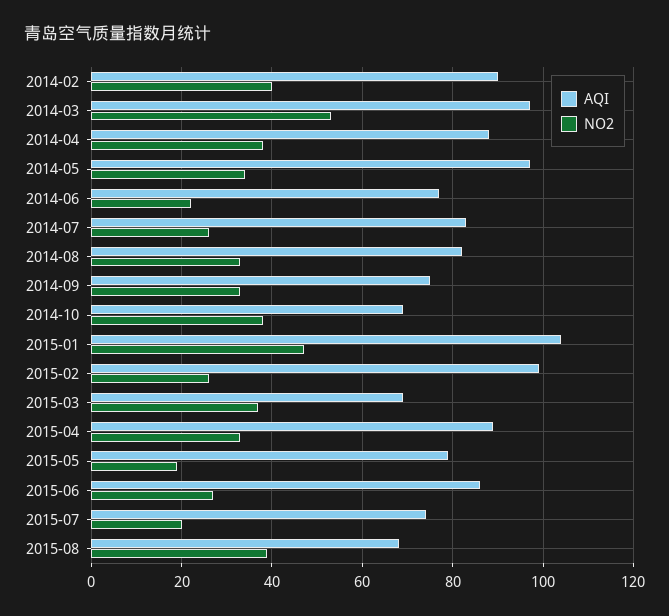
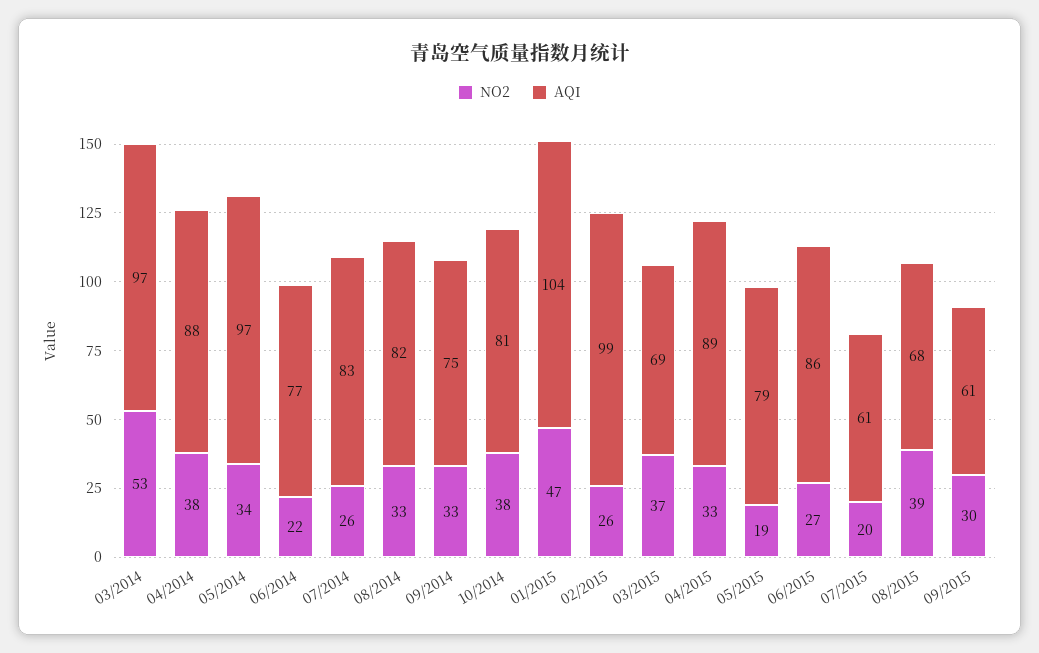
AQI, 2014-02: 90 -> none
NO2, 2014-02: 40 -> none
AQI, 2014-10: 70 -> 81
AQI, 2015-07: 75 -> 61
NO2, 09/2015: none -> 30
AQI, 09/2015: none -> 61

